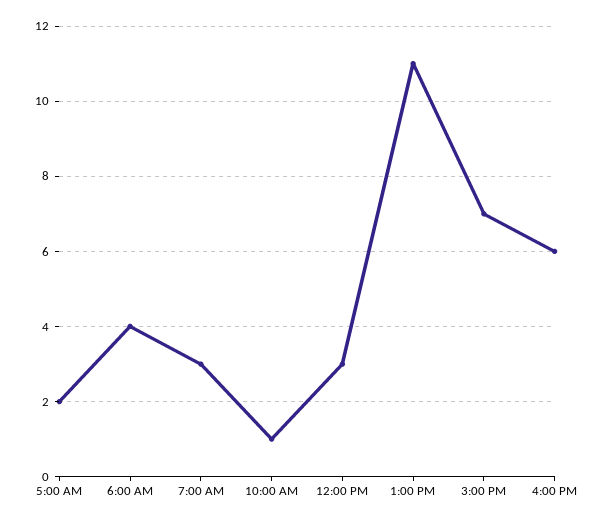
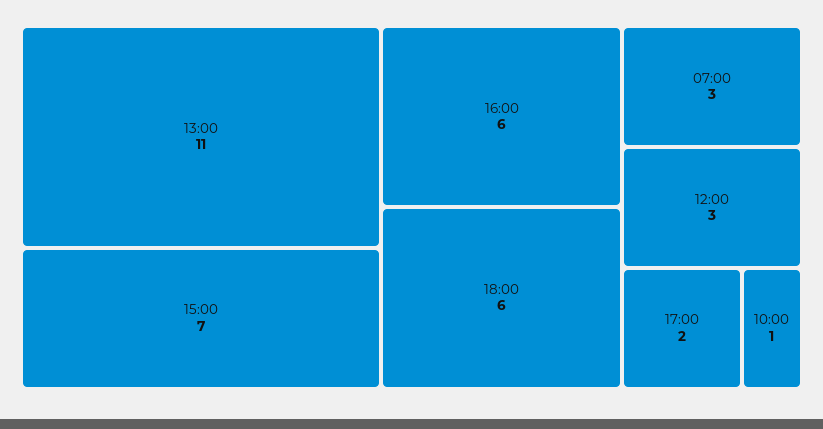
5:00 AM: 2 -> none
6:00 AM: 4 -> none
18:00: none -> 6
17:00: none -> 2

